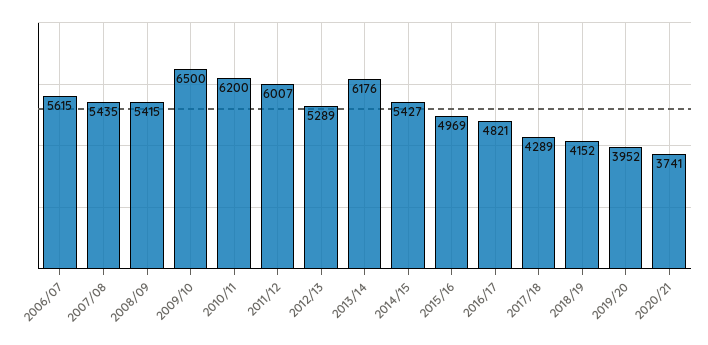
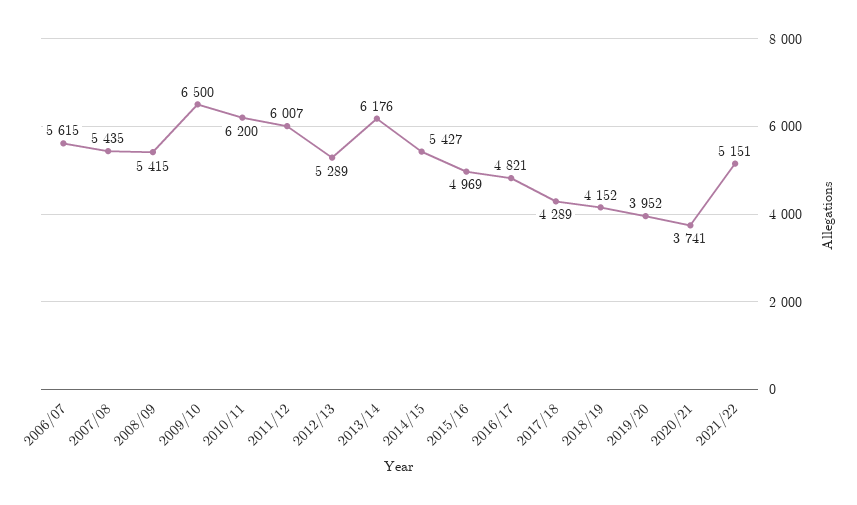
2021/22: none -> 5151

